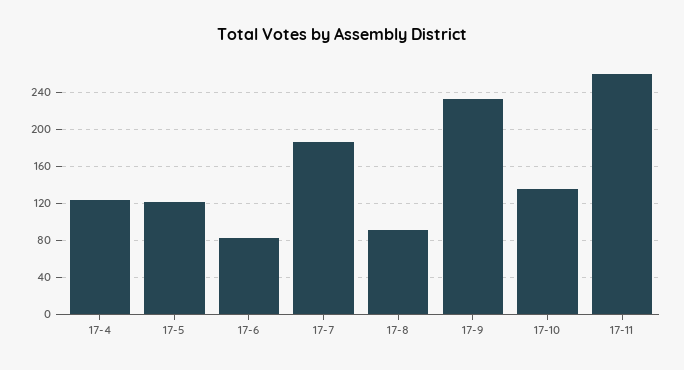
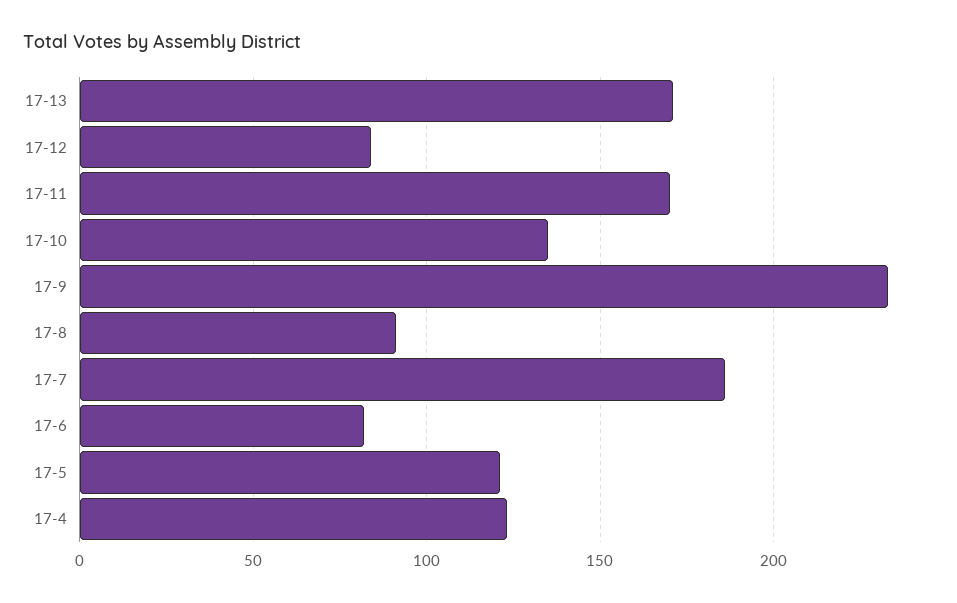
17-11: 260 -> 170
17-13: none -> 170
17-12: none -> 85

